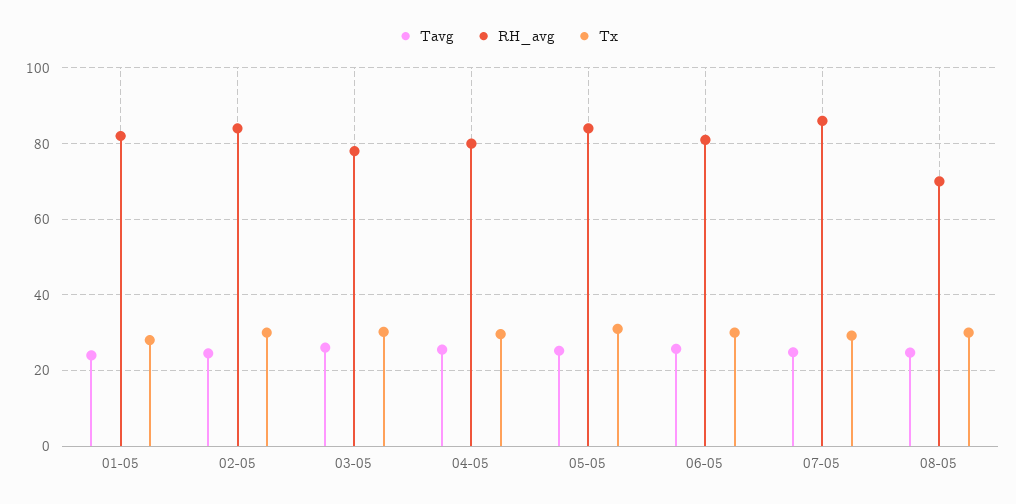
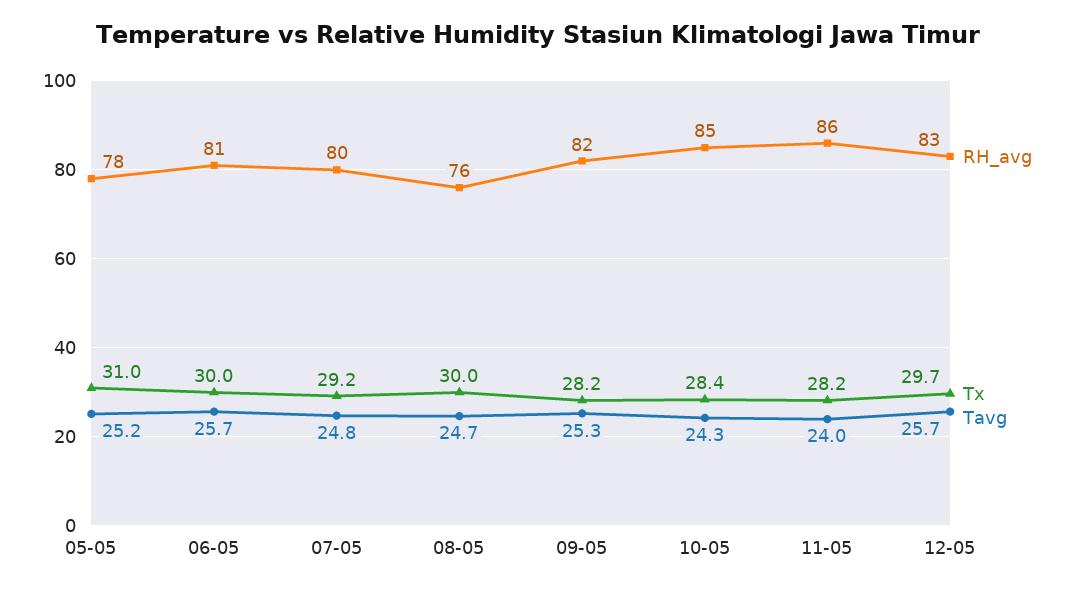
Tavg, 01-05: 24 -> none
RH_avg, 01-05: 82 -> none
Tx, 01-05: 28 -> none
Tavg, 02-05: 24 -> none
RH_avg, 02-05: 84 -> none
Tx, 02-05: 30 -> none
Tavg, 03-05: 26 -> none
RH_avg, 03-05: 78 -> none
Tx, 03-05: 30 -> none
Tavg, 04-05: 26 -> none
RH_avg, 04-05: 80 -> none
Tx, 04-05: 30 -> none
RH_avg, 05-05: 84 -> 78
RH_avg, 07-05: 86 -> 80
RH_avg, 08-05: 70 -> 76
RH_avg, 09-05: none -> 82
Tx, 09-05: none -> 28.2
Tavg, 09-05: none -> 25.3
RH_avg, 10-05: none -> 85
Tx, 10-05: none -> 28.4
Tavg, 10-05: none -> 24.3
RH_avg, 11-05: none -> 86
Tx, 11-05: none -> 28.2
Tavg, 11-05: none -> 24
RH_avg, 12-05: none -> 83
Tx, 12-05: none -> 29.7
Tavg, 12-05: none -> 25.7

